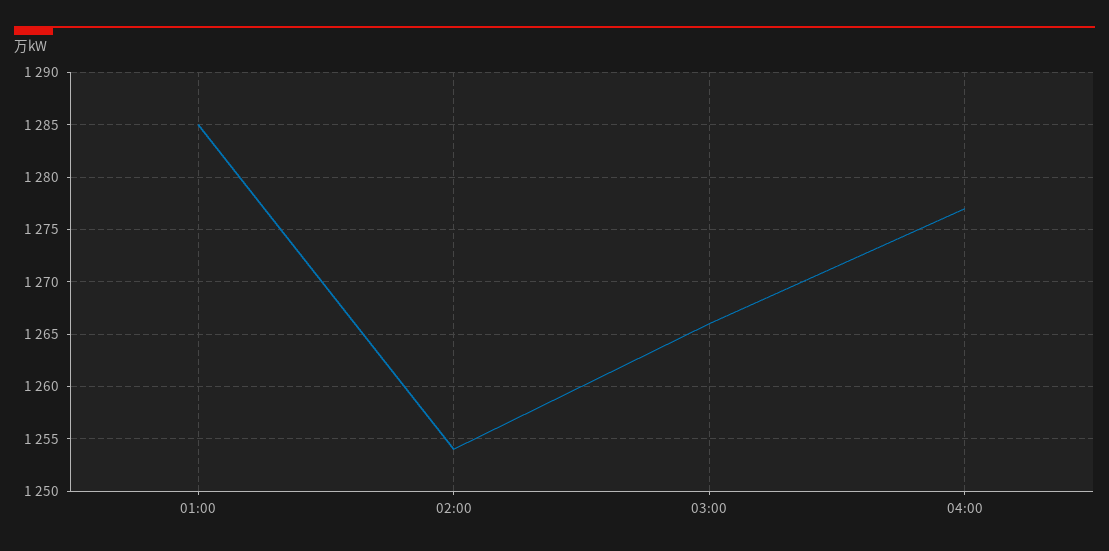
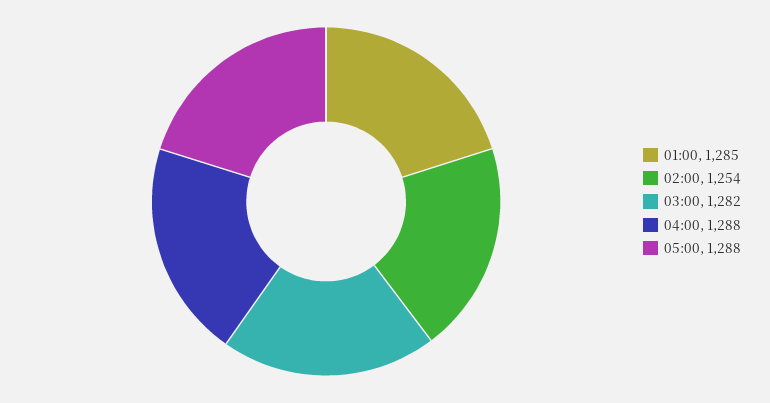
03:00: 1266 -> 1282
04:00: 1277 -> 1288
05:00: none -> 1288

